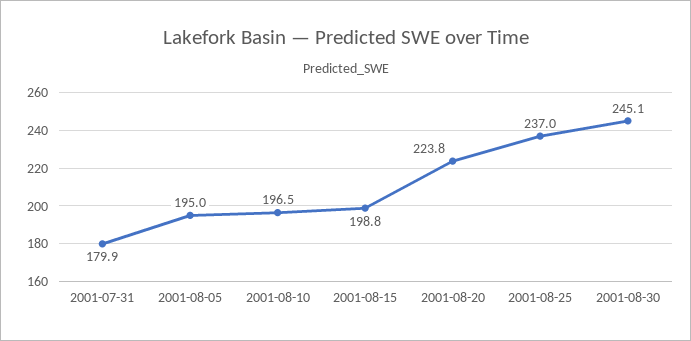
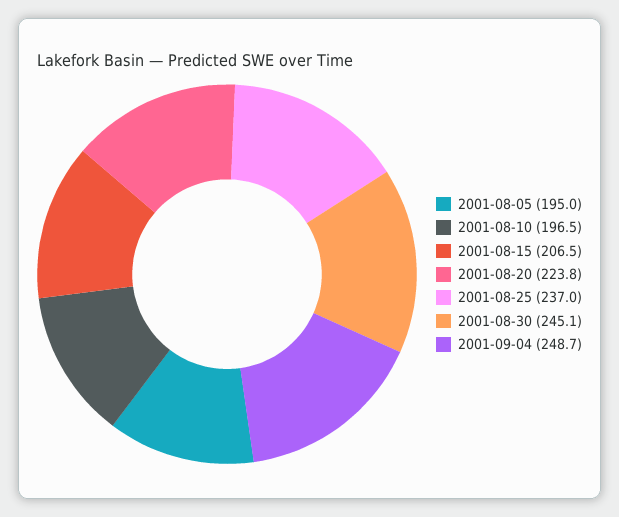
2001-07-31: 179.9 -> none
2001-08-15: 198.8 -> 206.5
2001-09-04: none -> 248.7

